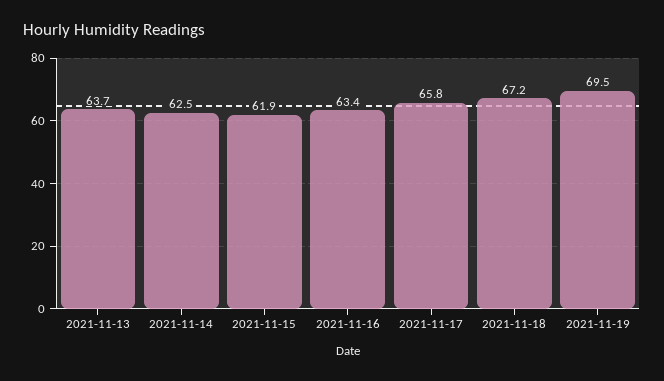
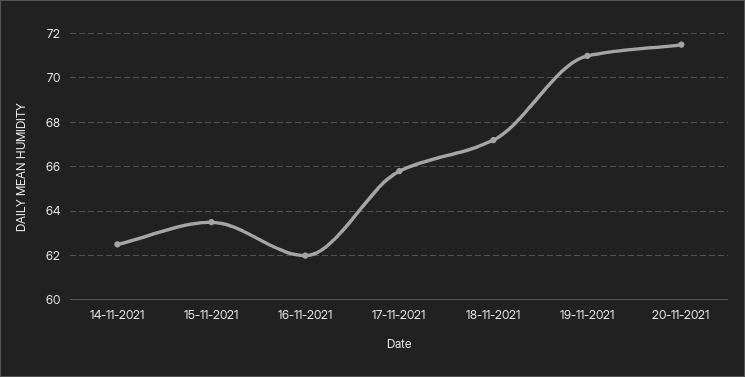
2021-11-13: 63.7 -> none
2021-11-15: 61.9 -> 63.5
2021-11-16: 63.4 -> 62
2021-11-19: 69.5 -> 71
20-11-2021: none -> 71.5

